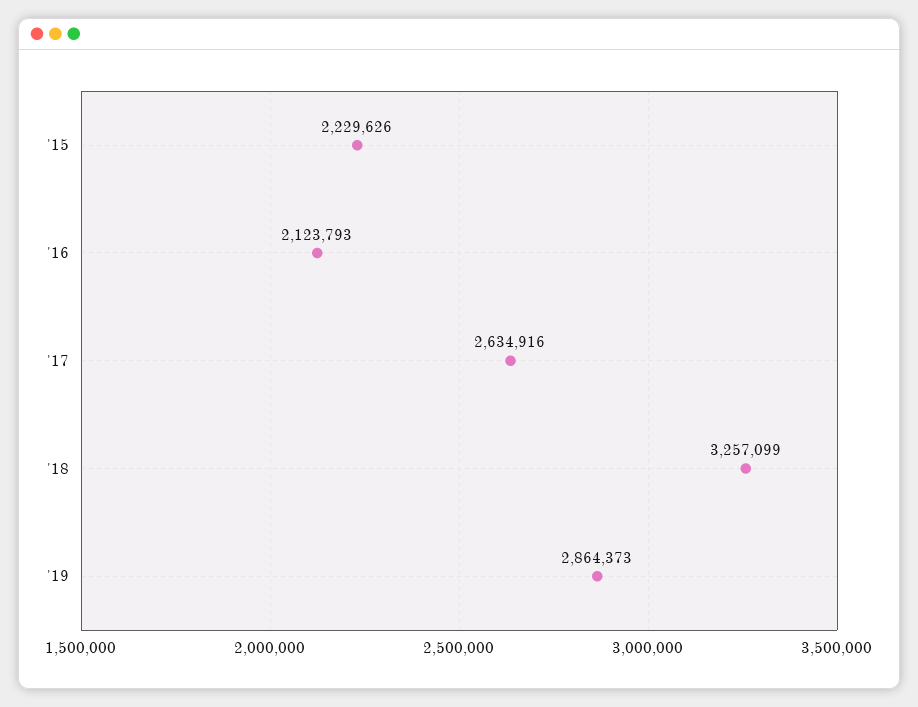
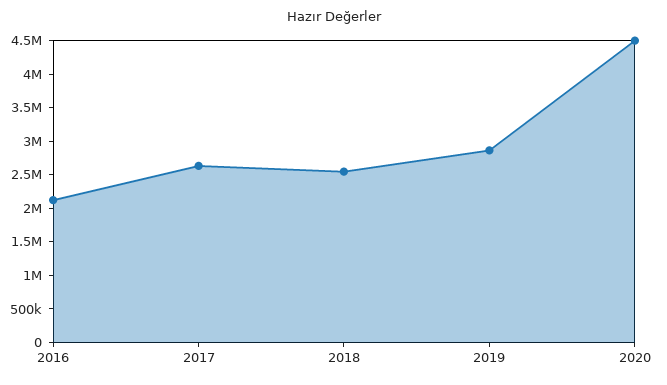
'15: 2229626 -> none
'18: 3257099 -> 2500000
2020: none -> 4500000

